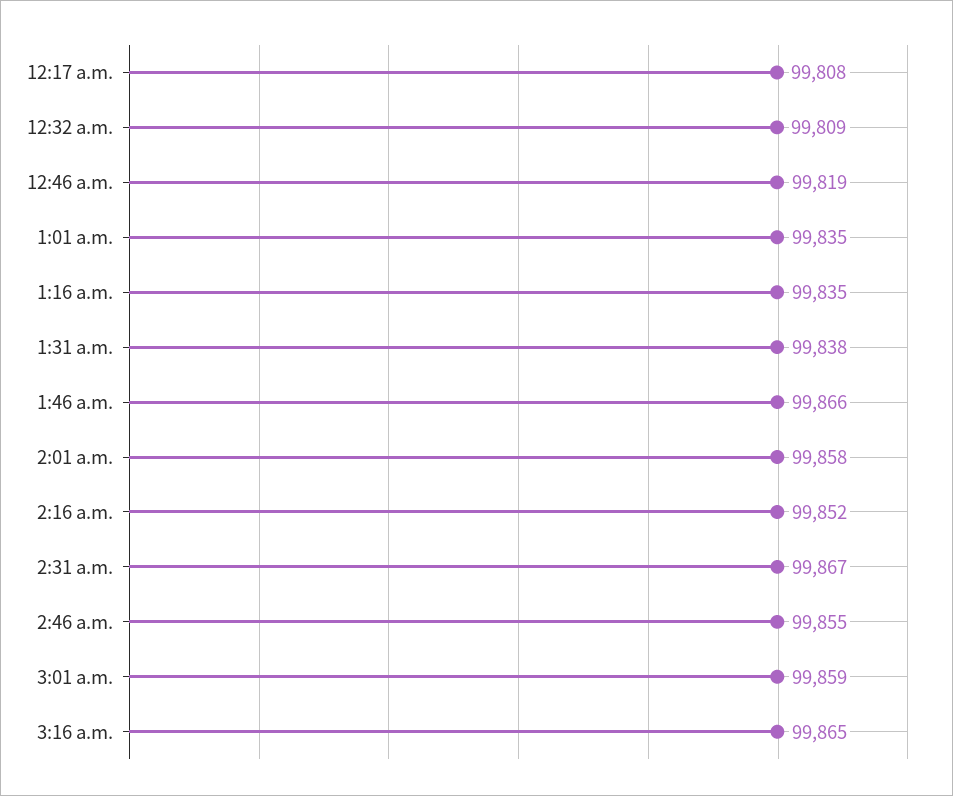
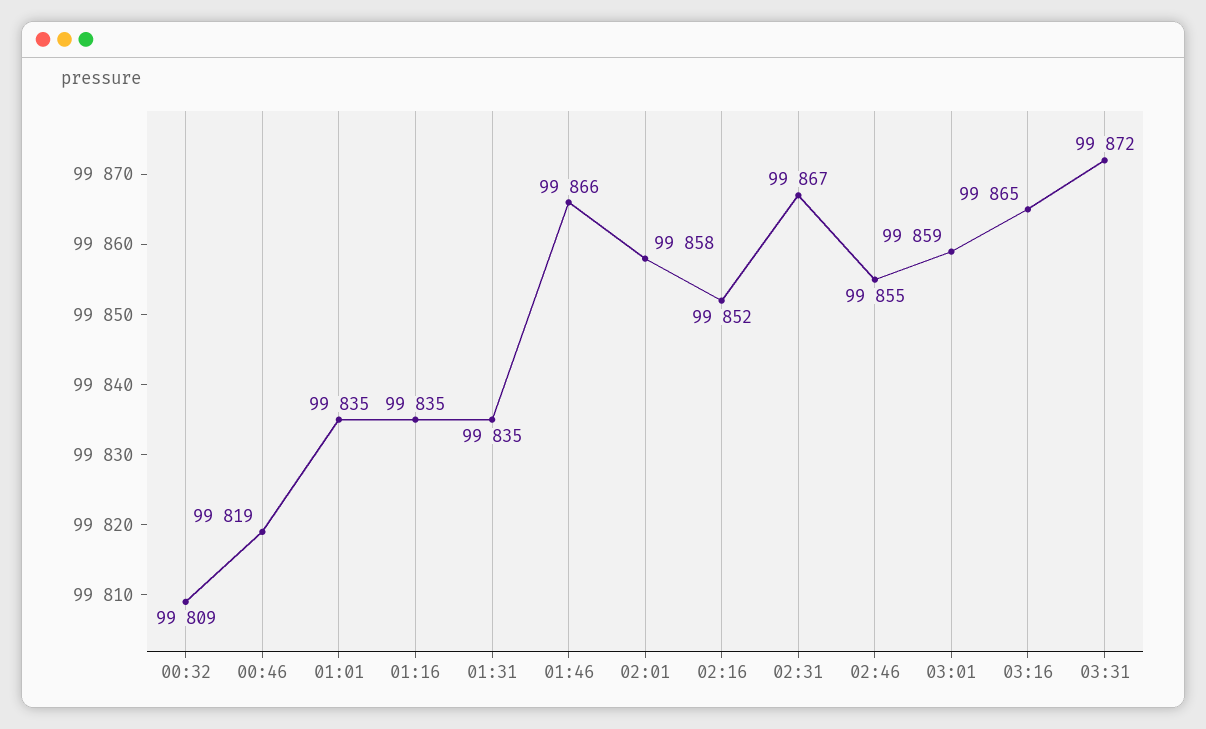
12:17 a.m.: 99808 -> none
1:31 a.m.: 99838 -> 99835
03:31: none -> 99872

